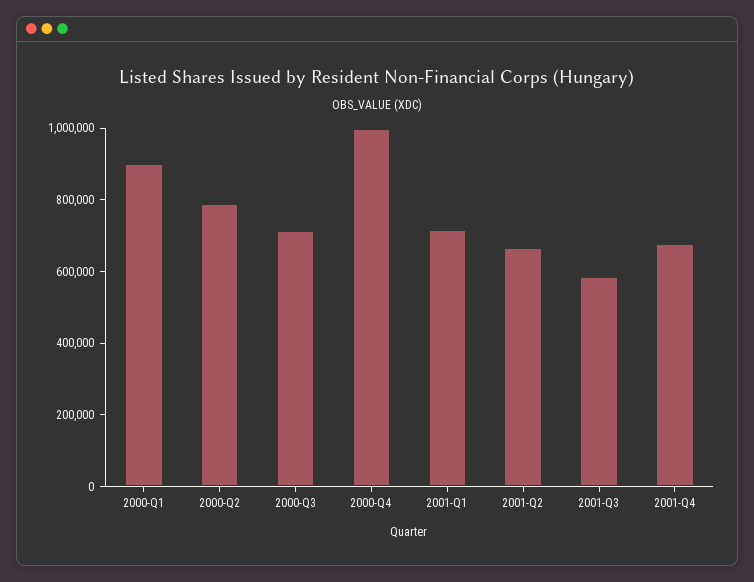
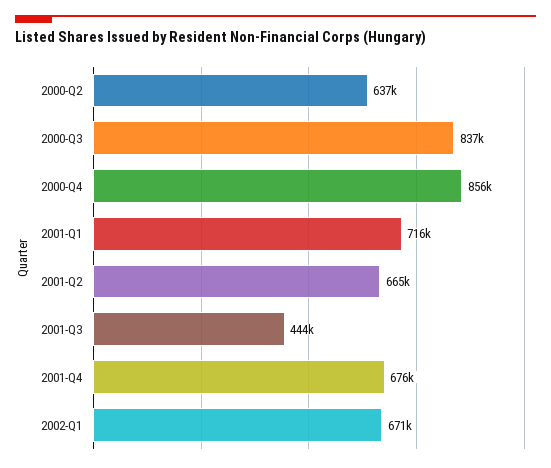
2000-Q1: 900000 -> none
2000-Q2: 800000 -> 637000
2000-Q3: 700000 -> 837000
2000-Q4: 1000000 -> 856000
2001-Q3: 600000 -> 444000
2002-Q1: none -> 671000

